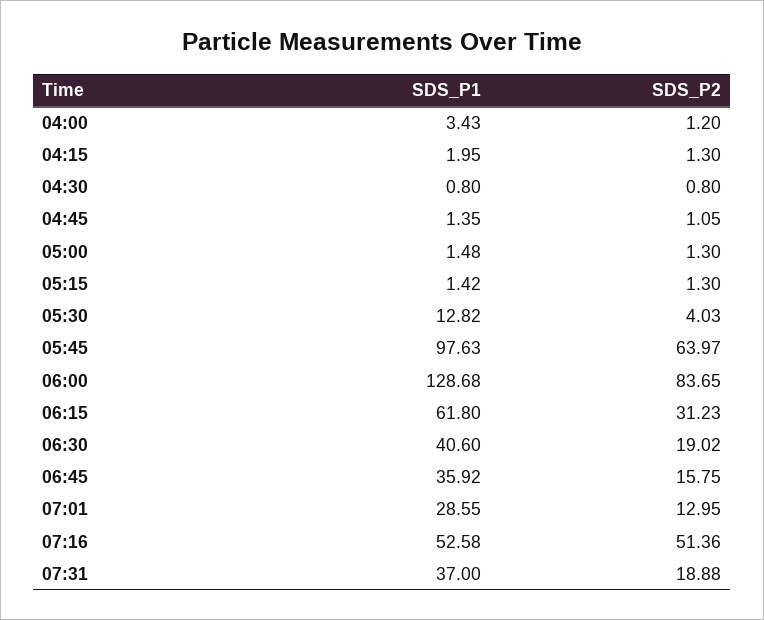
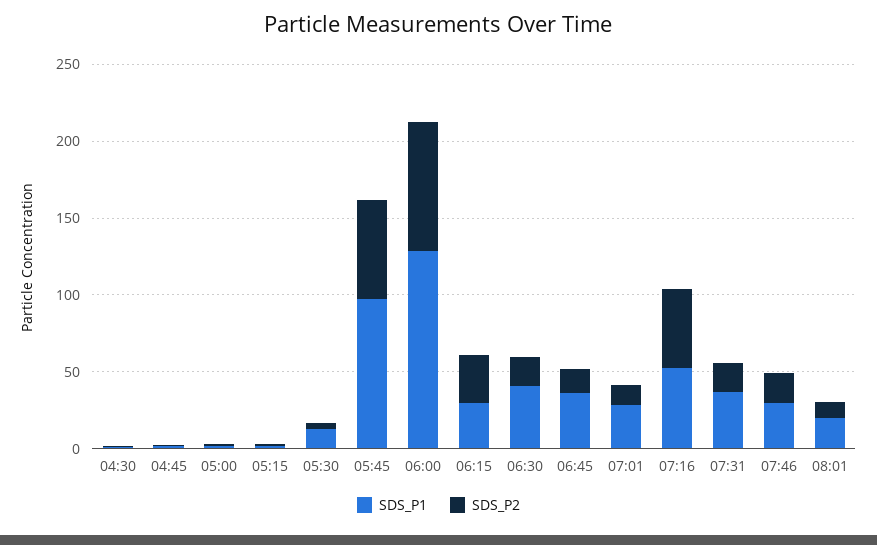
SDS_P1, 04:00: 3.43 -> none
SDS_P2, 04:00: 1.2 -> none
SDS_P1, 04:15: 1.95 -> none
SDS_P2, 04:15: 1.3 -> none
SDS_P1, 06:15: 61.8 -> 30
SDS_P1, 07:46: none -> 30
SDS_P2, 07:46: none -> 20
SDS_P1, 08:01: none -> 20
SDS_P2, 08:01: none -> 10

